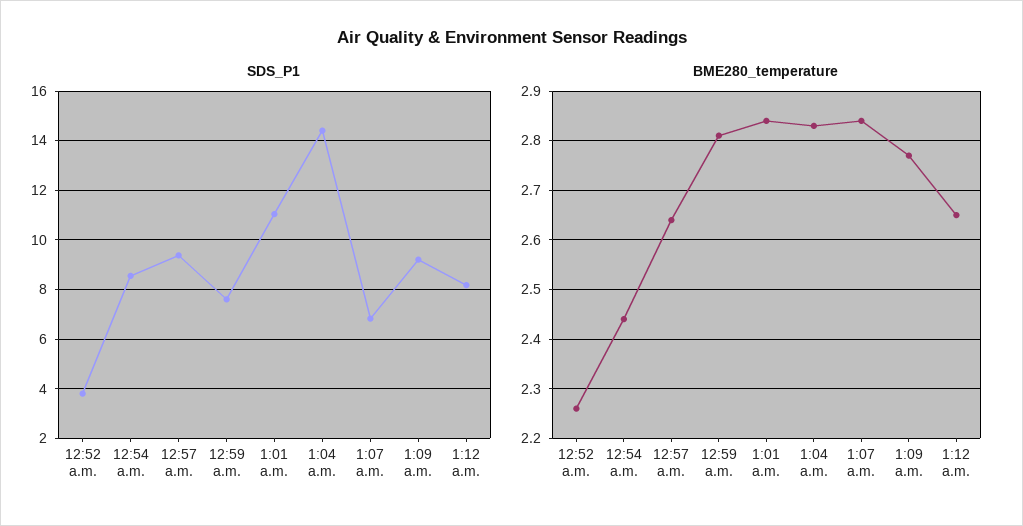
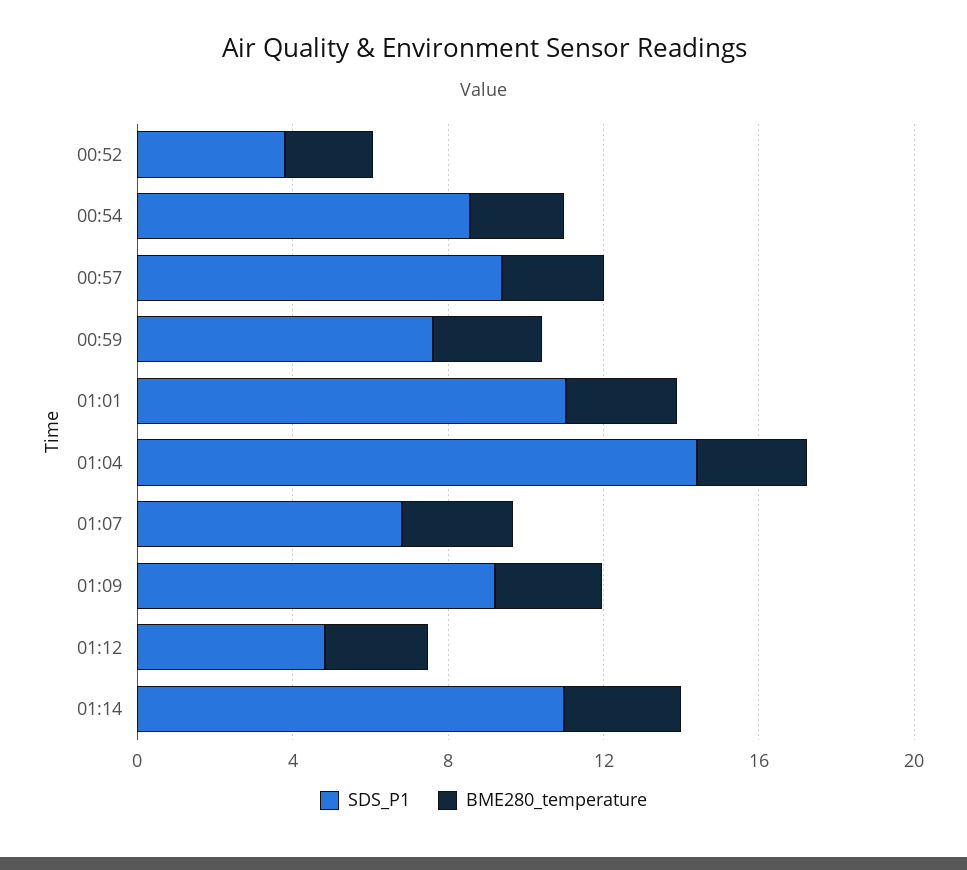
SDS_P1, 1:12 a.m.: 8.25 -> 5
SDS_P1, 01:14: none -> 11
BME280_temperature, 01:14: none -> 3

